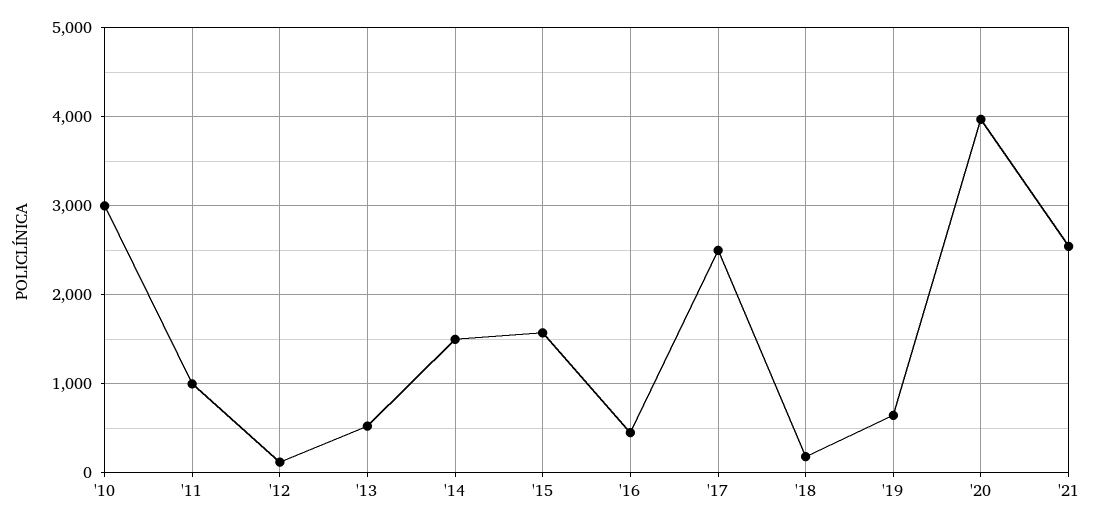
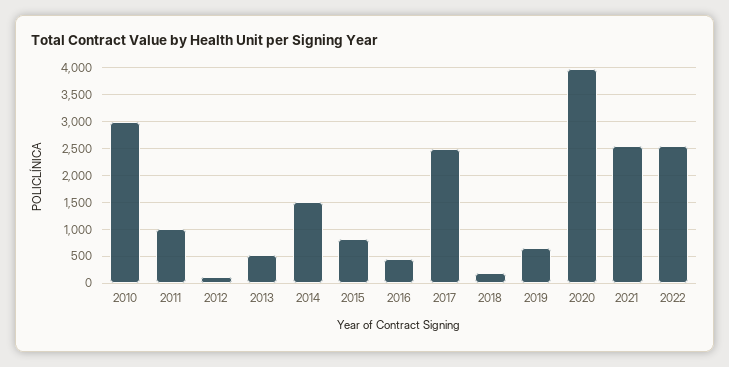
'15: 1600 -> 750
2022: none -> 2500

